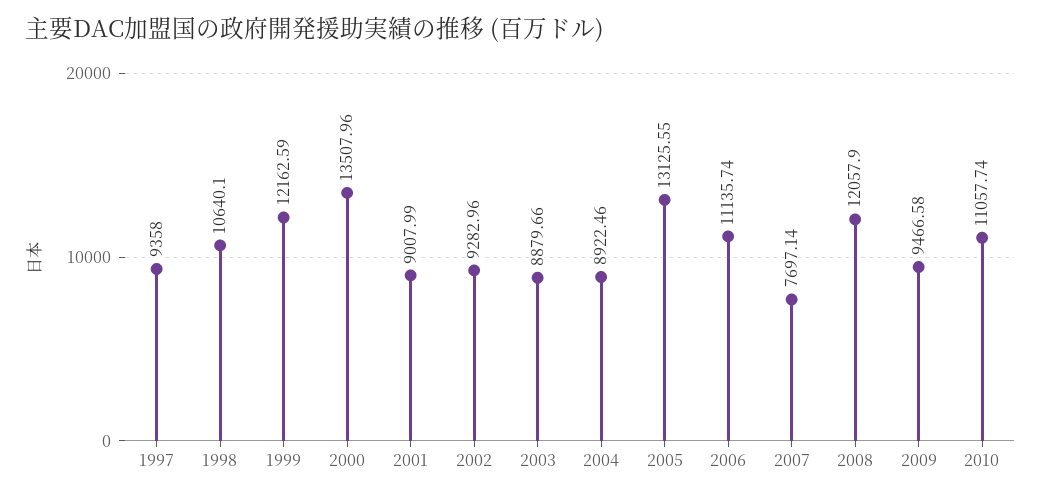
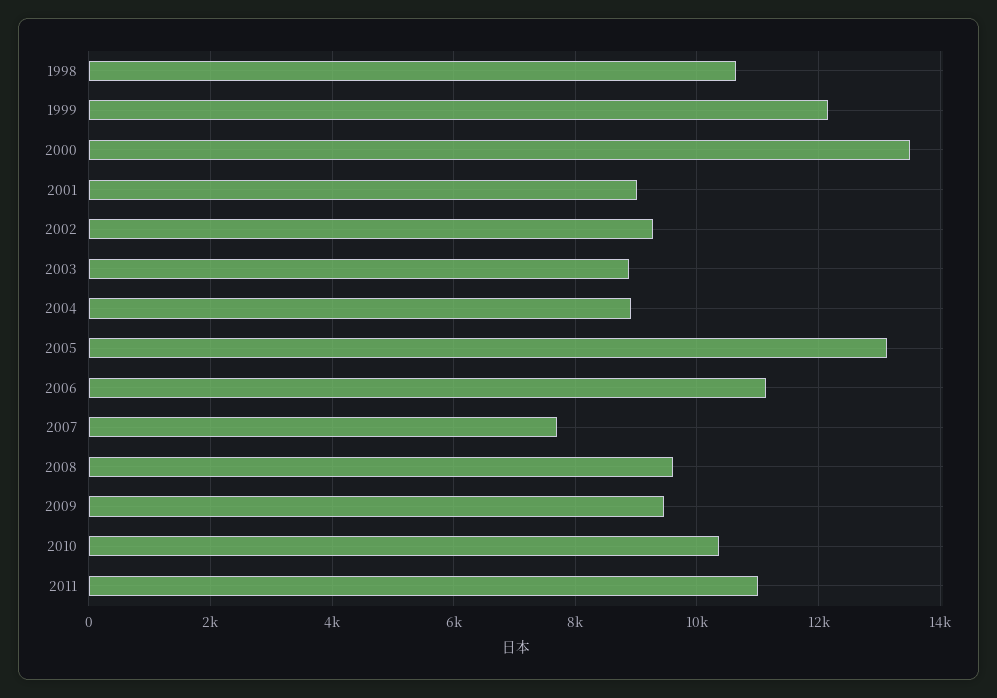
1997: 9358 -> none
2008: 12057.9 -> 9600
2010: 11057.74 -> 10400
2011: none -> 11000

